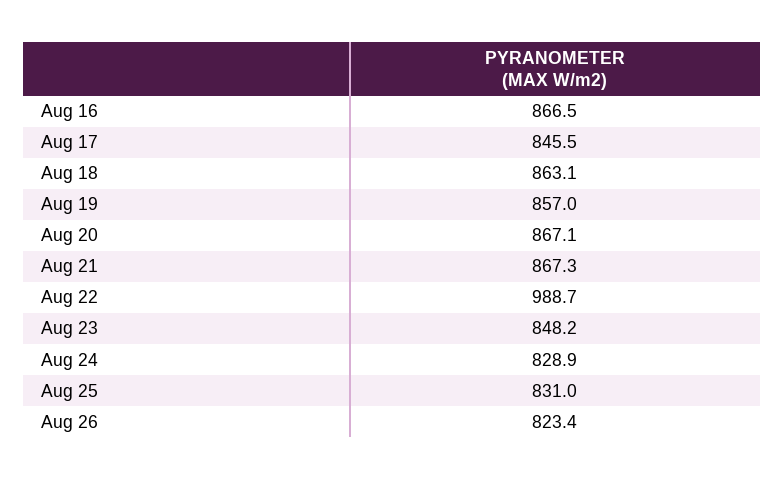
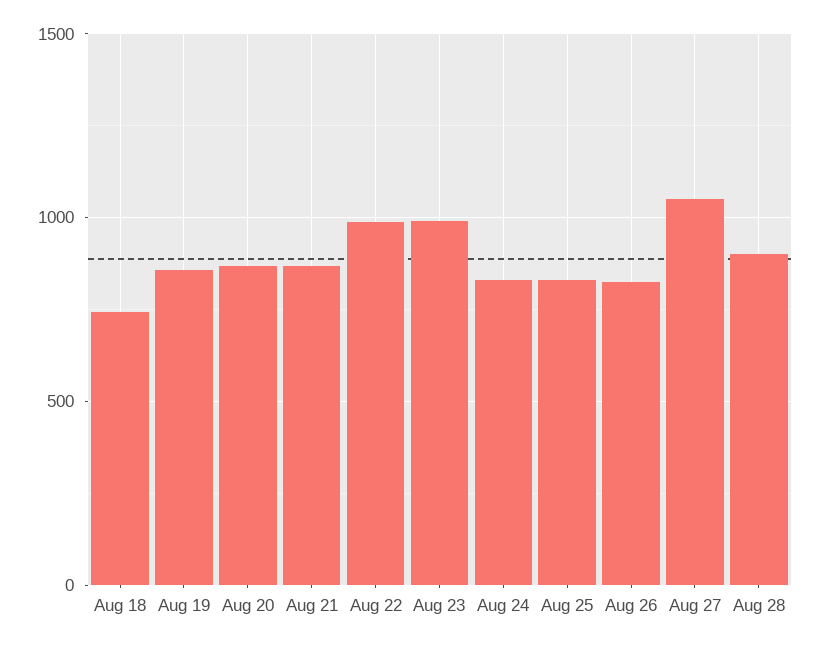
Aug 16: 866.5 -> none
Aug 17: 845.5 -> none
Aug 18: 863.1 -> 750
Aug 23: 848.2 -> 1000
Aug 27: none -> 1050
Aug 28: none -> 900

